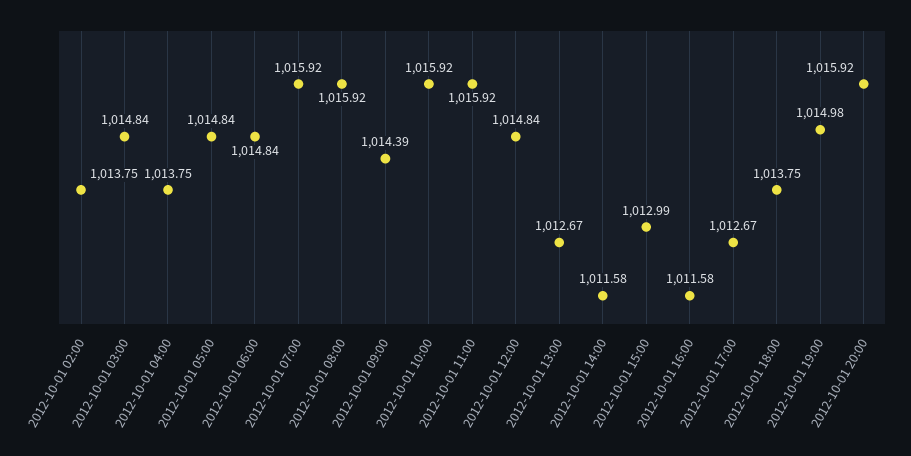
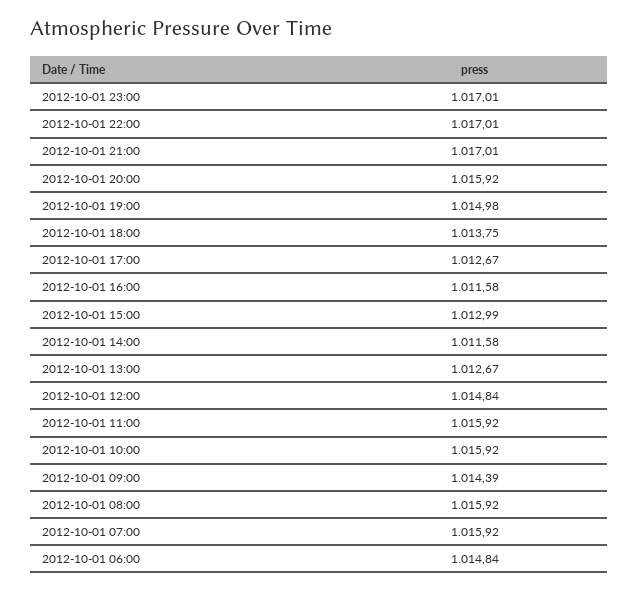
2012-10-01 02:00: 1013.75 -> none
2012-10-01 03:00: 1014.84 -> none
2012-10-01 04:00: 1013.75 -> none
2012-10-01 05:00: 1014.84 -> none
2012-10-01 23:00: none -> 1017.01
2012-10-01 22:00: none -> 1017.01
2012-10-01 21:00: none -> 1017.01

